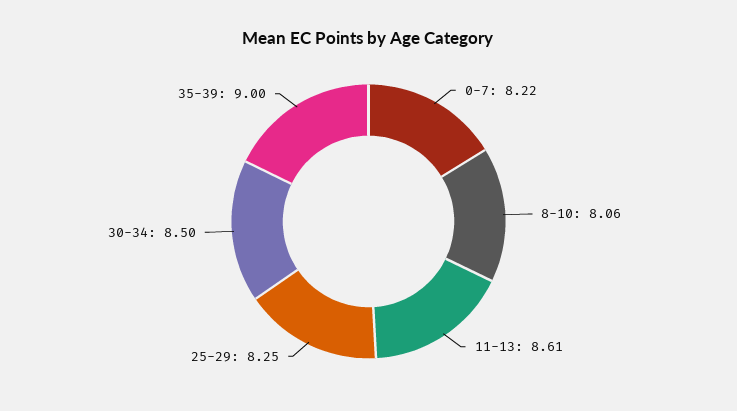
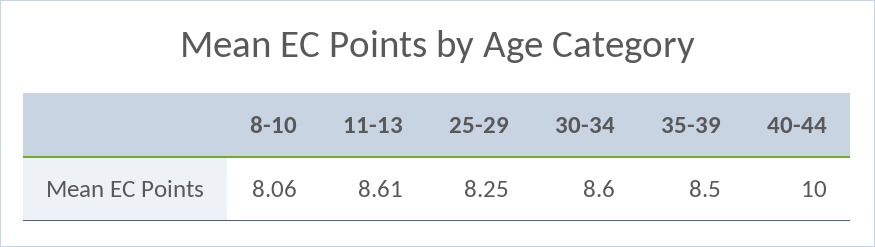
0-7: 8.22 -> none
30-34: 8.5 -> 8.6
35-39: 9 -> 8.5
40-44: none -> 10

